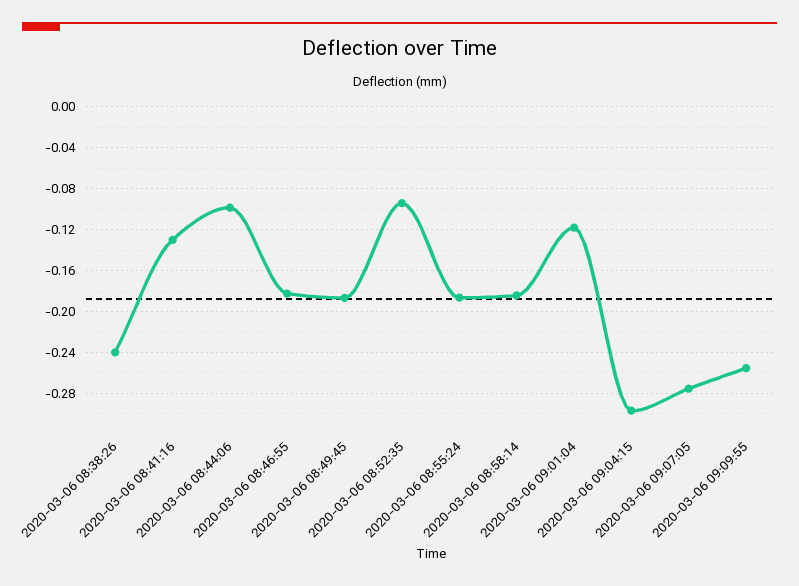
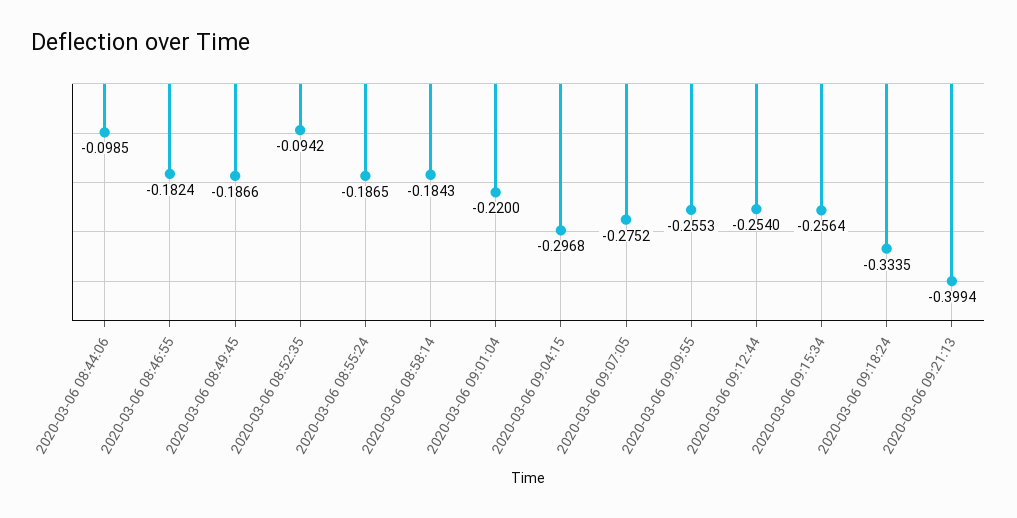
2020-03-06 08:38:26: -0.24 -> none
2020-03-06 08:41:16: -0.13 -> none
2020-03-06 09:01:04: -0.12 -> -0.22
2020-03-06 09:12:44: none -> -0.254
2020-03-06 09:15:34: none -> -0.2564
2020-03-06 09:18:24: none -> -0.3335
2020-03-06 09:21:13: none -> -0.3994

